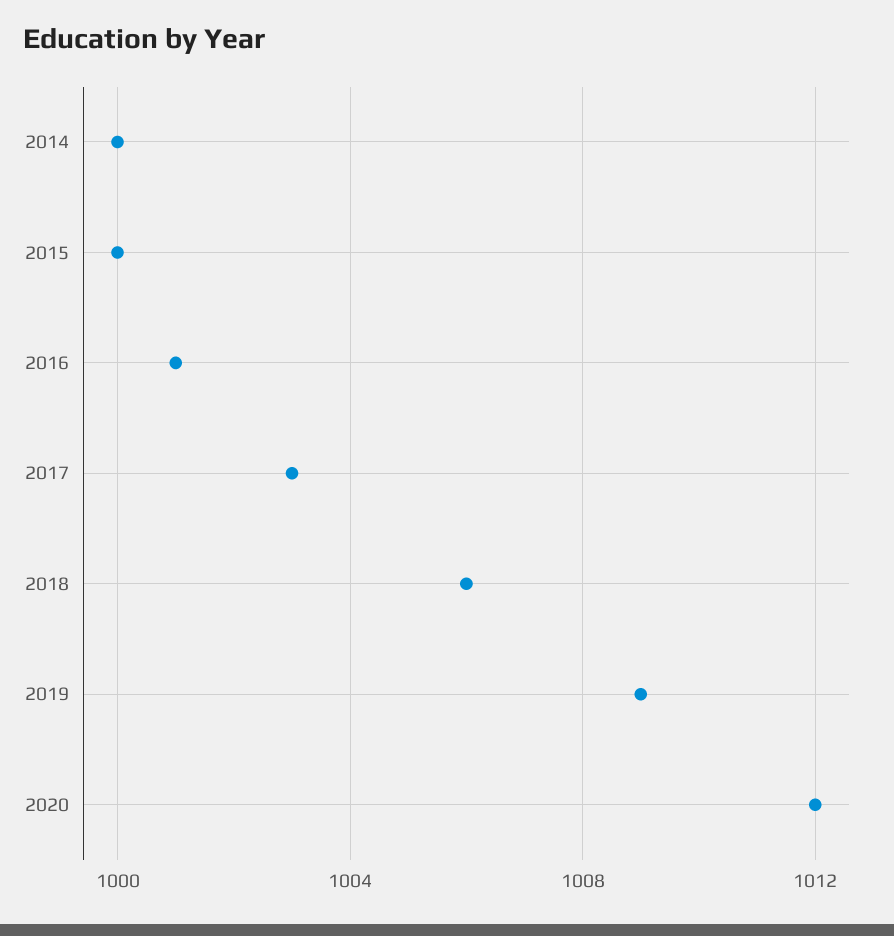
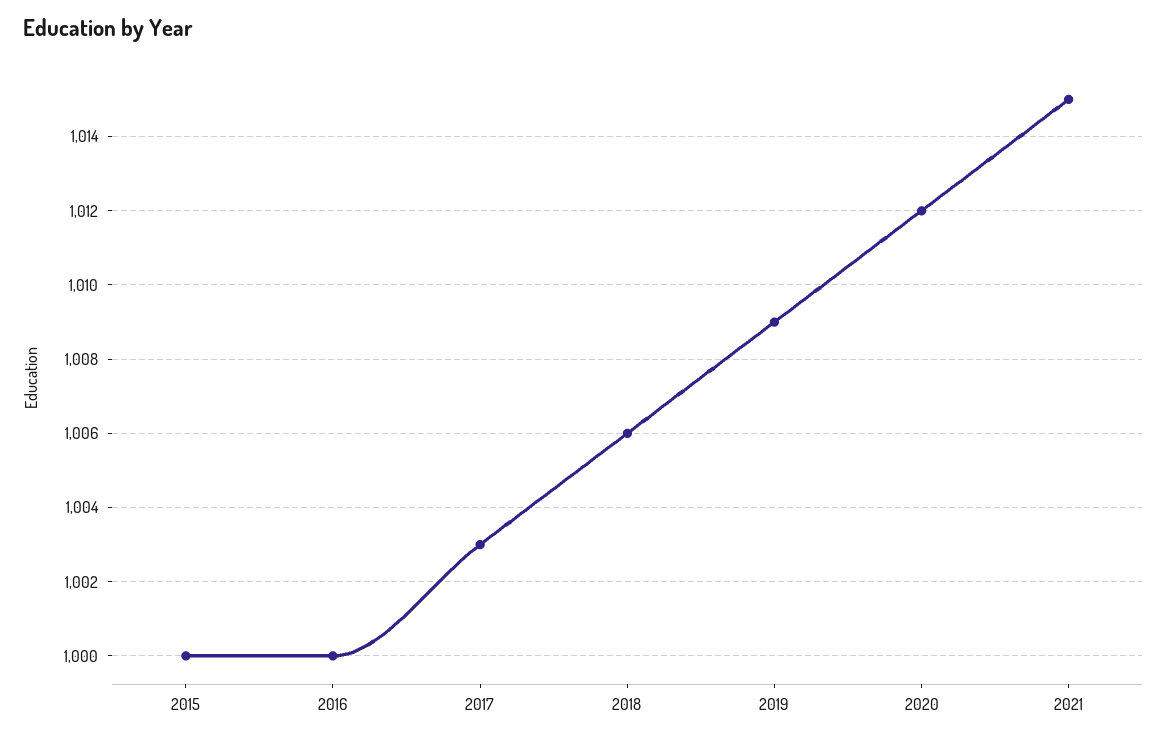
2014: 1000 -> none
2016: 1001 -> 1000
2021: none -> 1015

